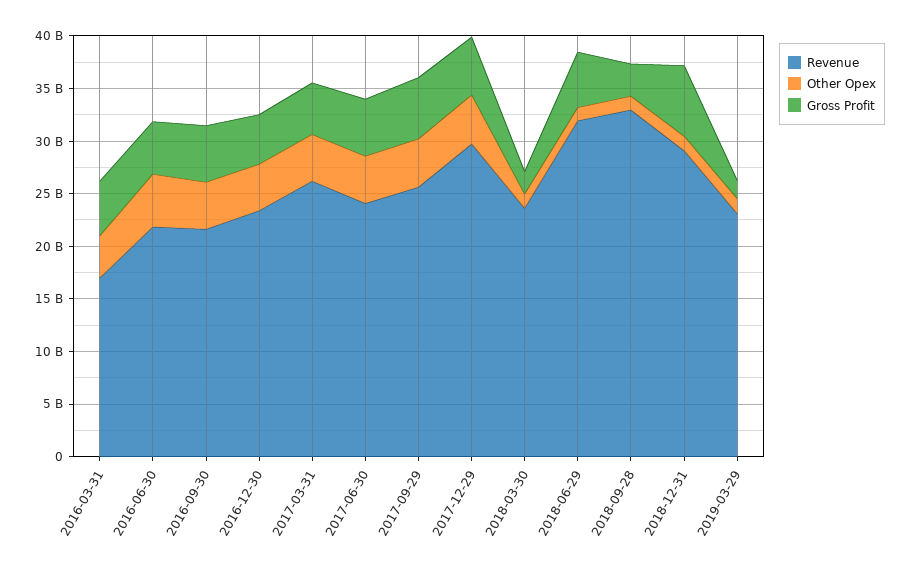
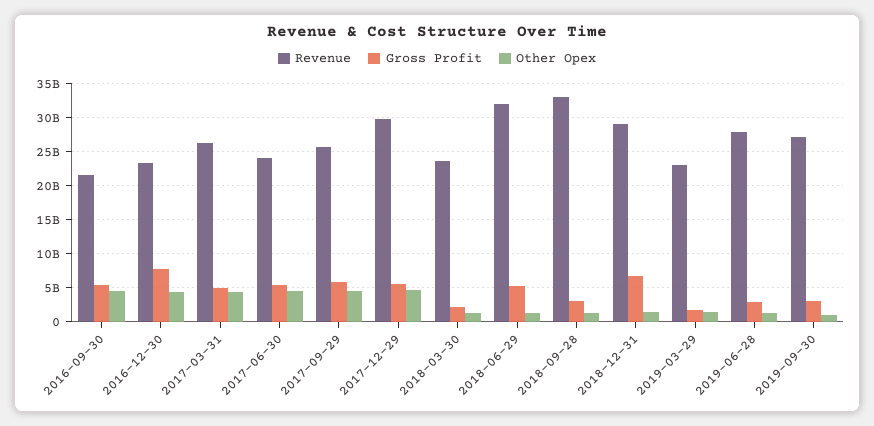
Revenue, 2016-03-31: 17000000000 -> none
Other Opex, 2016-03-31: 4000000000 -> none
Gross Profit, 2016-03-31: 5000000000 -> none
Revenue, 2016-06-30: 22000000000 -> none
Other Opex, 2016-06-30: 5000000000 -> none
Gross Profit, 2016-06-30: 5000000000 -> none
Gross Profit, 2016-12-30: 5000000000 -> 8000000000
Revenue, 2019-06-28: none -> 28000000000
Gross Profit, 2019-06-28: none -> 3000000000
Other Opex, 2019-06-28: none -> 1000000000
Revenue, 2019-09-30: none -> 27000000000
Gross Profit, 2019-09-30: none -> 3000000000
Other Opex, 2019-09-30: none -> 1000000000

